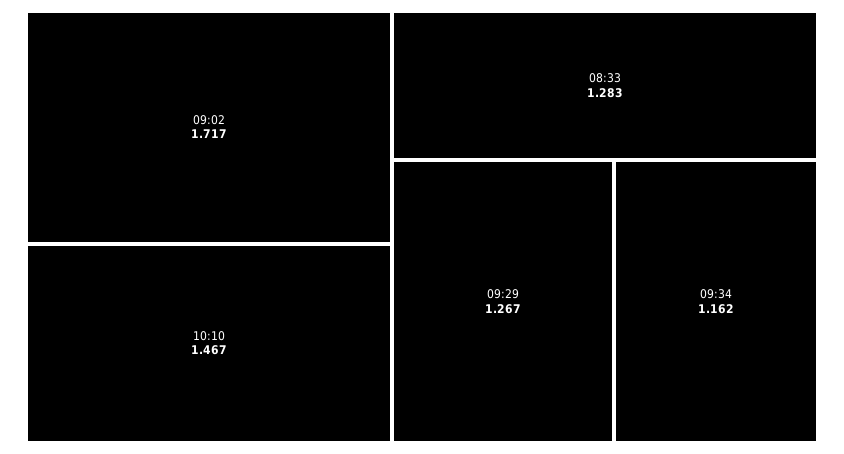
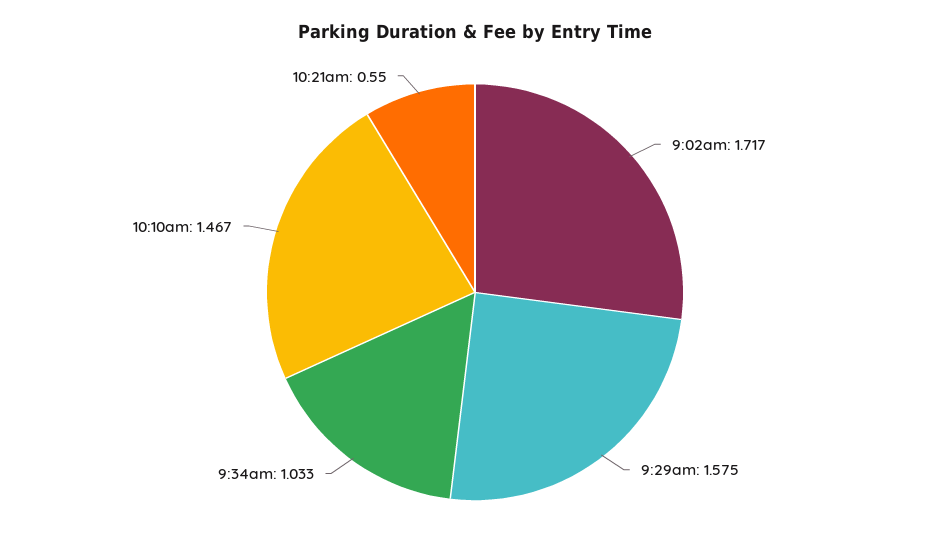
08:33: 1.283 -> none
09:29: 1.267 -> 1.575
09:34: 1.162 -> 1.033
10:21am: none -> 0.55

